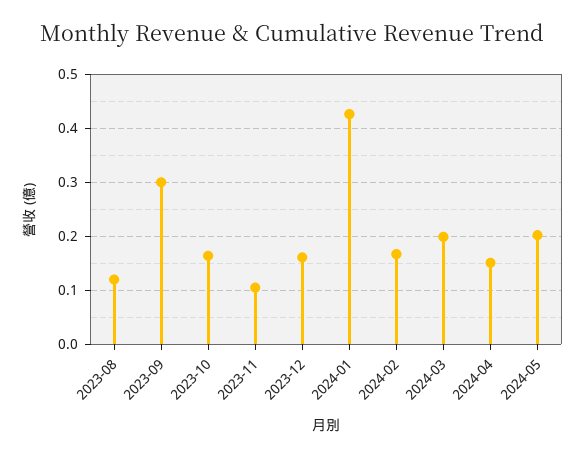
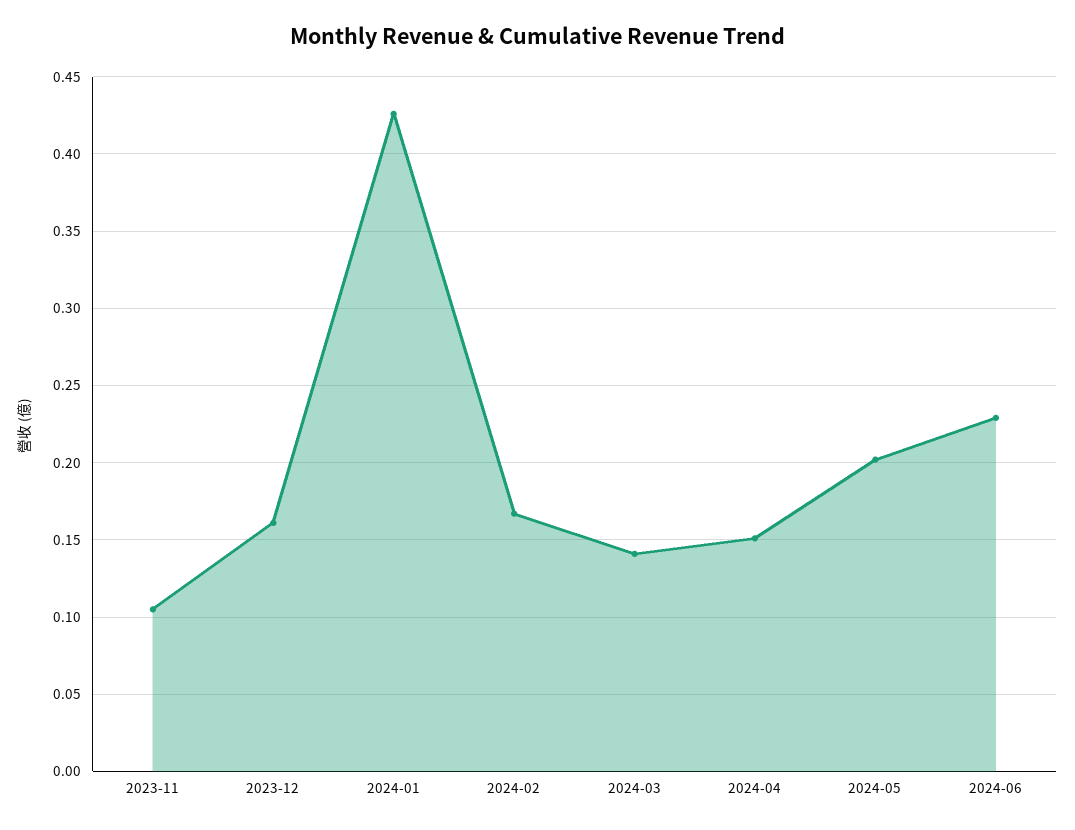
2023-08: 0.12 -> none
2023-09: 0.3 -> none
2023-10: 0.16 -> none
2024-03: 0.2 -> 0.14
2024-06: none -> 0.23

